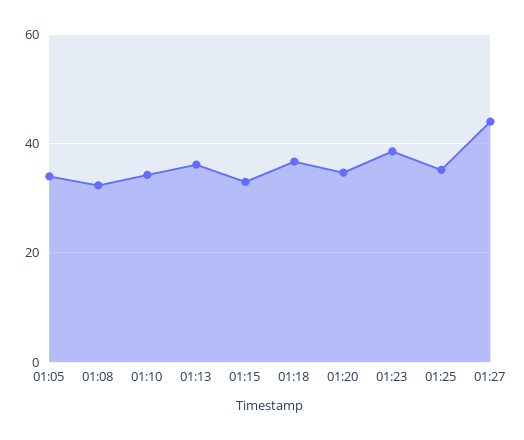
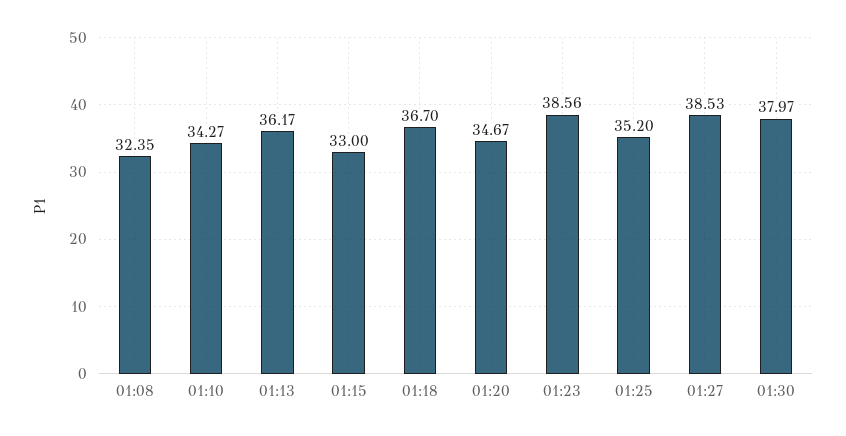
01:05: 34 -> none
01:27: 44 -> 38.53
01:30: none -> 37.97

